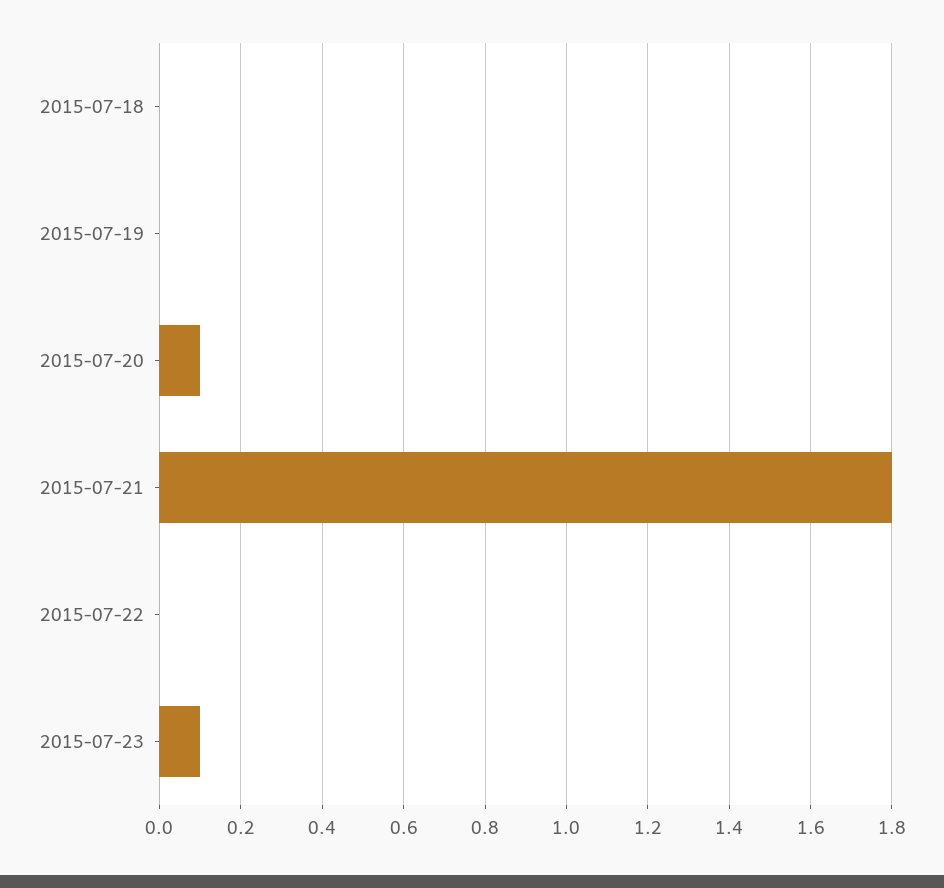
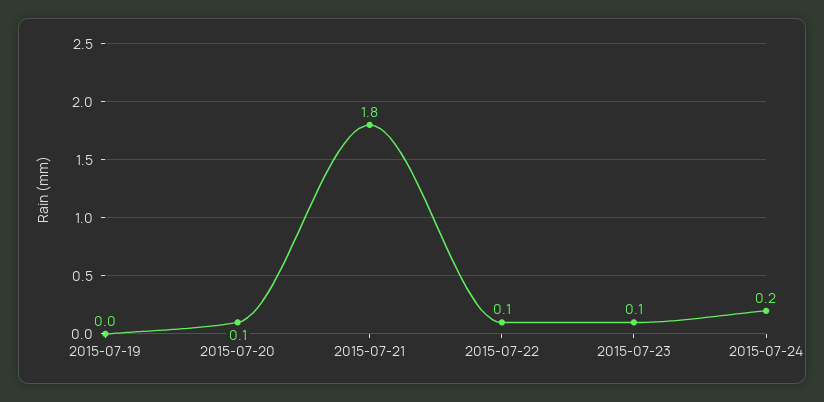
2015-07-18: 0 -> none
2015-07-22: 0 -> 0.1
2015-07-24: none -> 0.2

